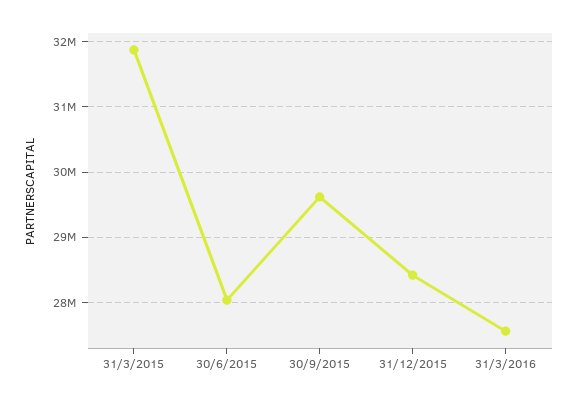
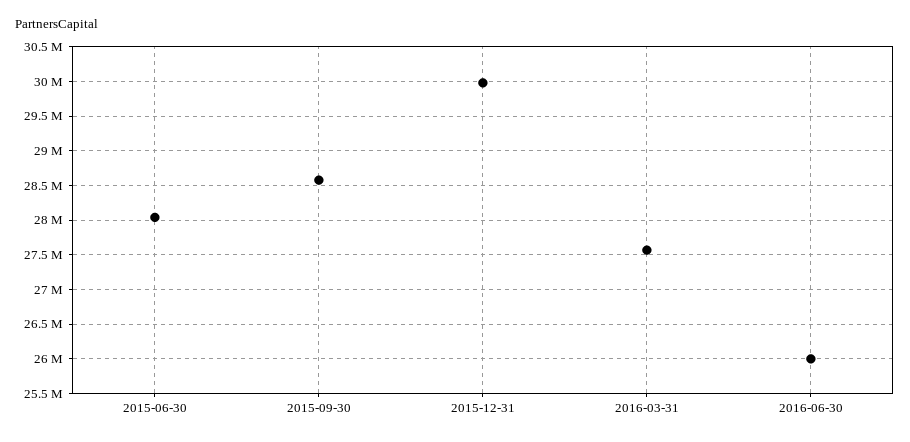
31/3/2015: 31900000 -> none
30/9/2015: 29600000 -> 28600000
31/12/2015: 28400000 -> 30000000
2016-06-30: none -> 26000000

